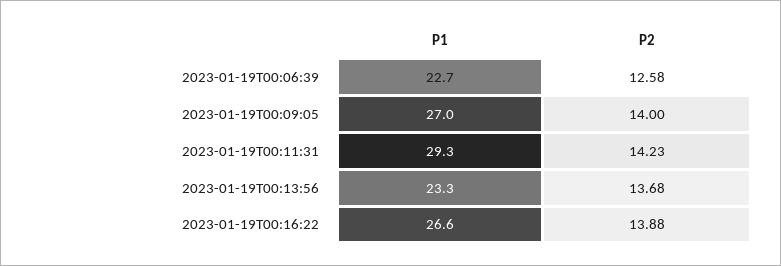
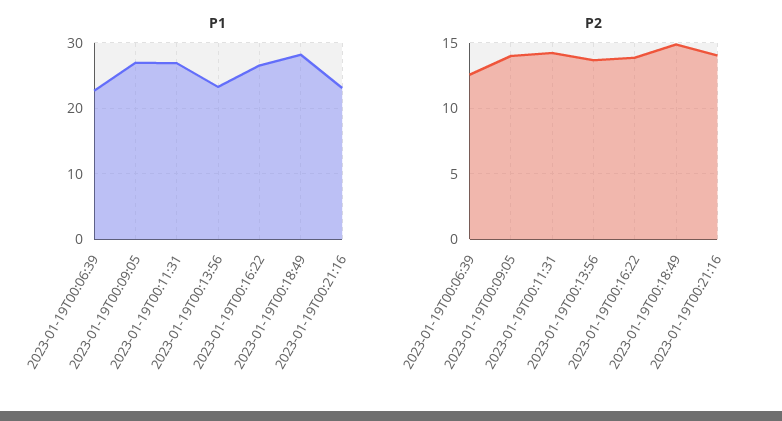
P1, 2023-01-19T00:11:31: 29.3 -> 27
P1, 2023-01-19T00:18:49: none -> 28
P1, 2023-01-19T00:21:16: none -> 23
P2, 2023-01-19T00:18:49: none -> 15
P2, 2023-01-19T00:21:16: none -> 14

